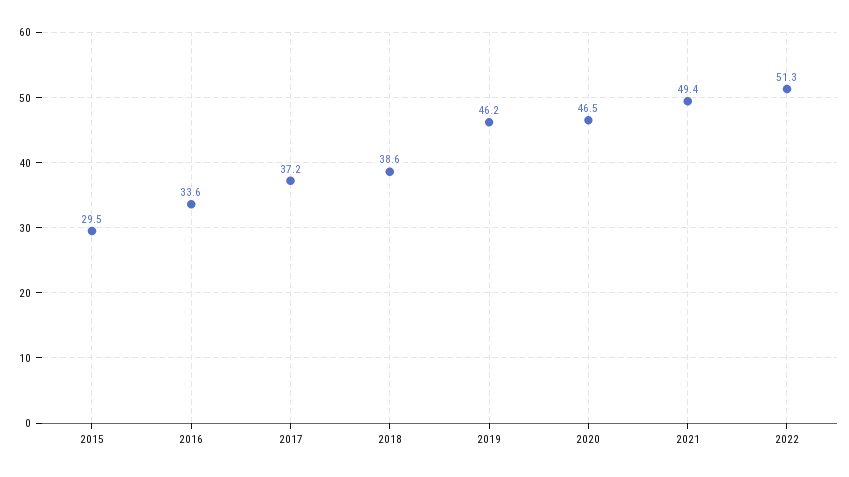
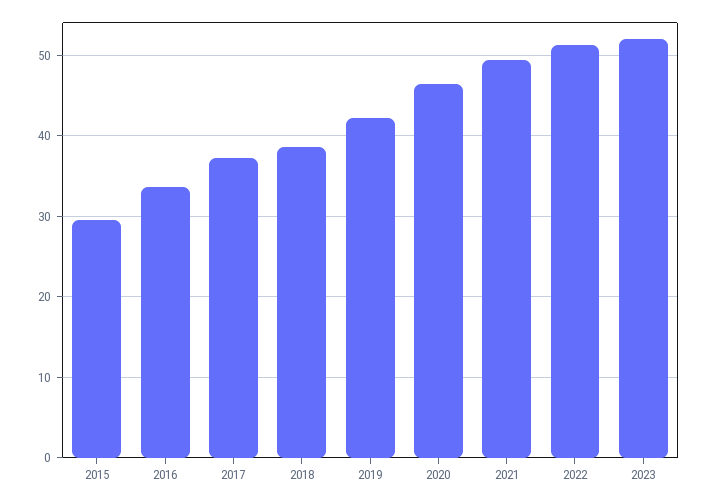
2019: 46.2 -> 42
2023: none -> 52

